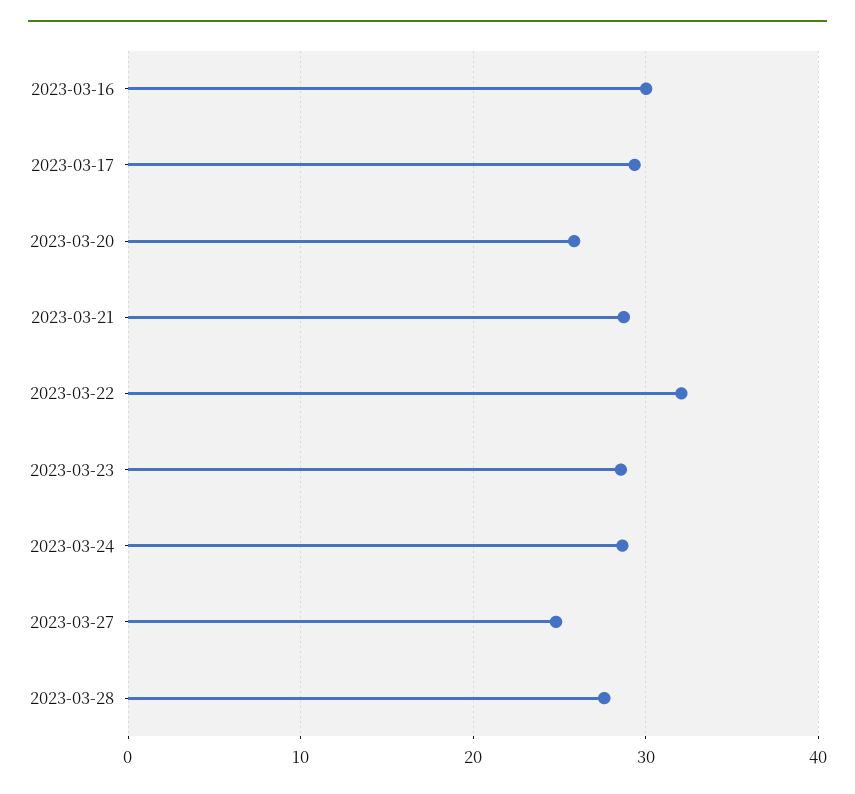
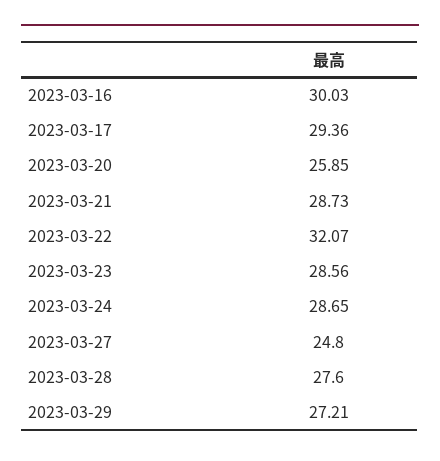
2023-03-29: none -> 27.21

